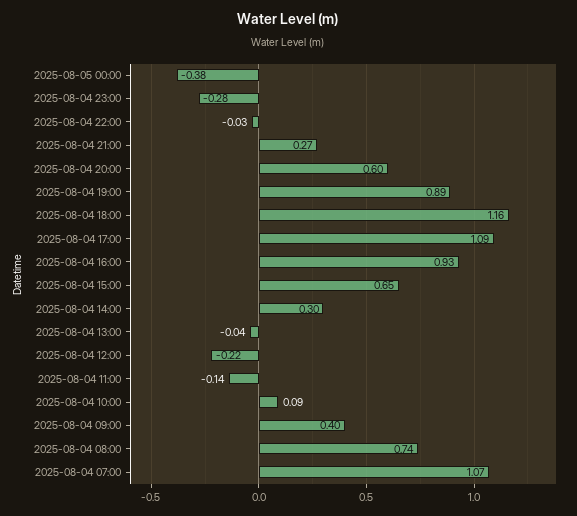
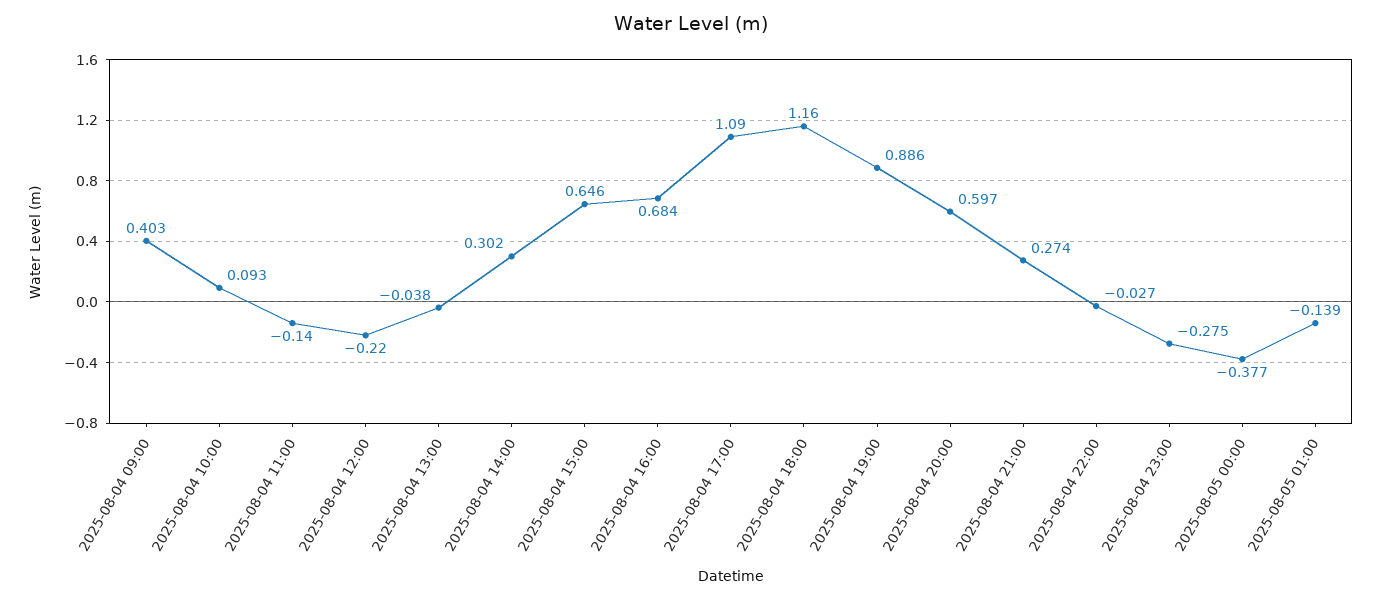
2025-08-04 16:00: 0.93 -> 0.684
2025-08-04 08:00: 0.74 -> none
2025-08-04 07:00: 1.07 -> none
2025-08-05 01:00: none -> -0.139

